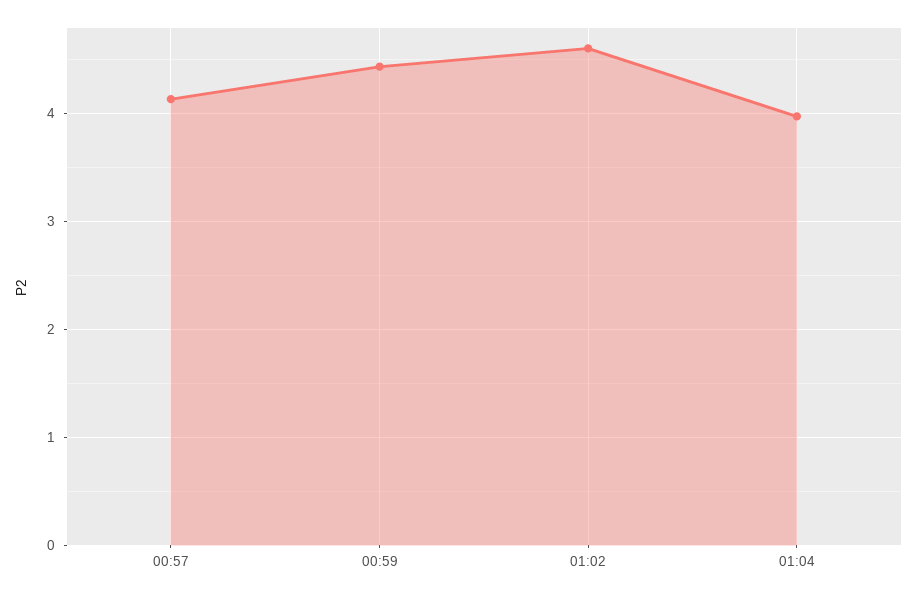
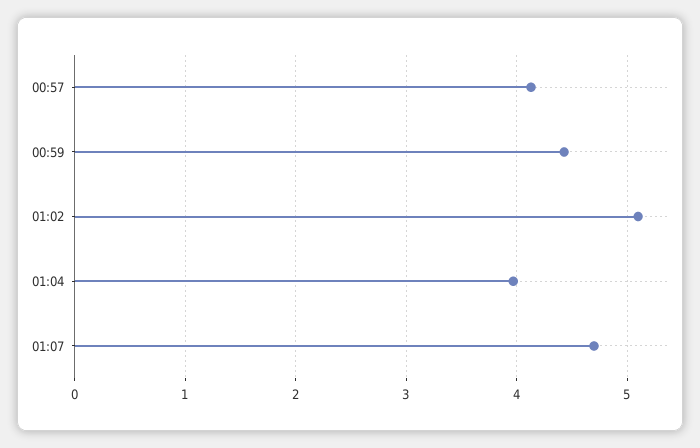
01:02: 4.6 -> 5.1
01:07: none -> 4.7

